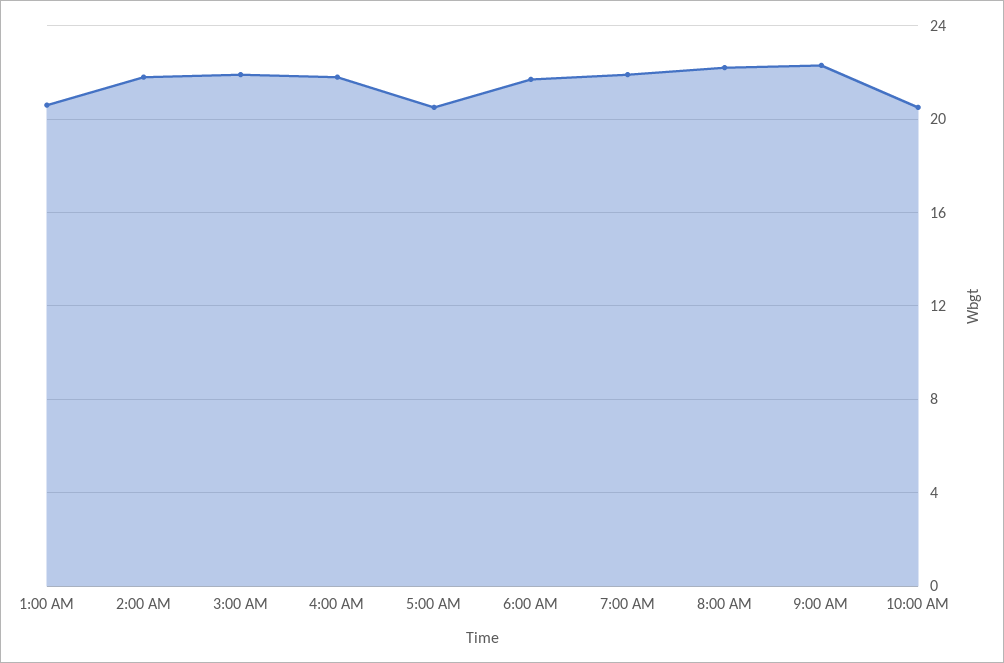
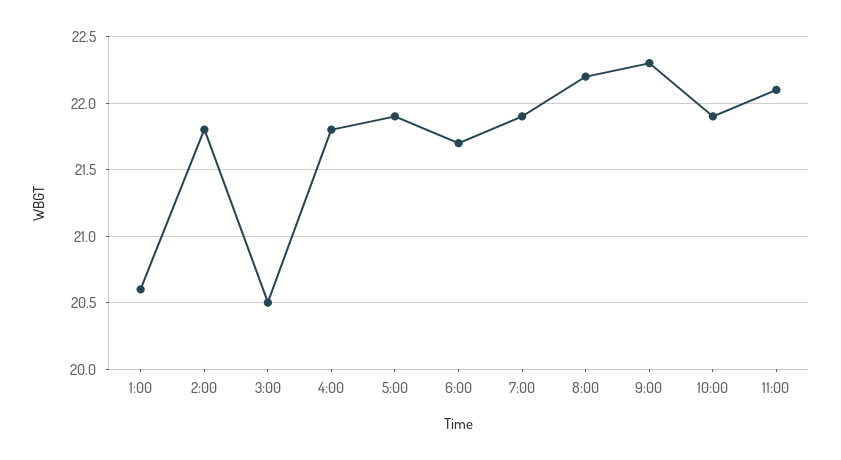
3:00 AM: 22 -> 20.5
5:00 AM: 20.5 -> 21.9
10:00 AM: 20.5 -> 21.9
11:00: none -> 22.1

